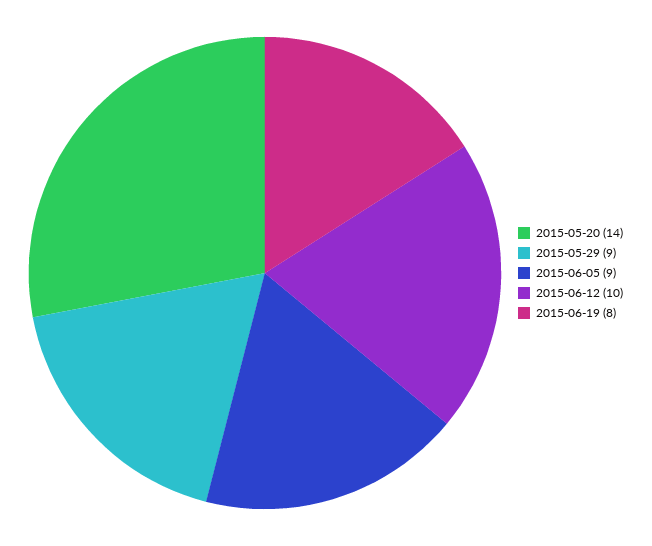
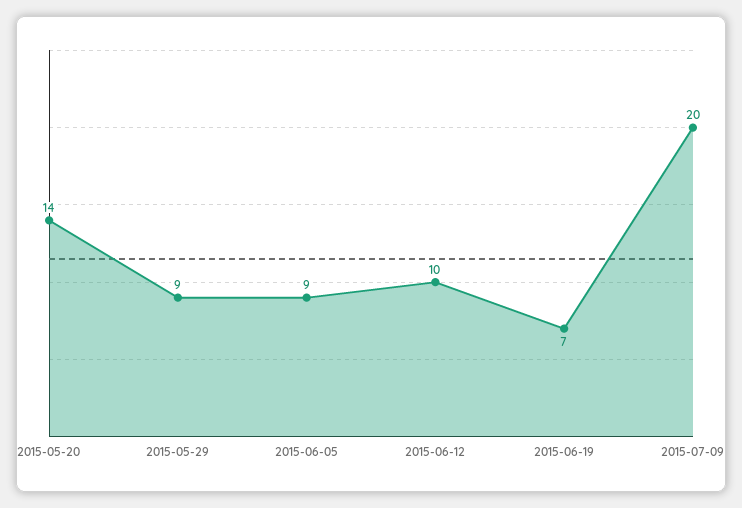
2015-06-19: 8 -> 7
2015-07-09: none -> 20

